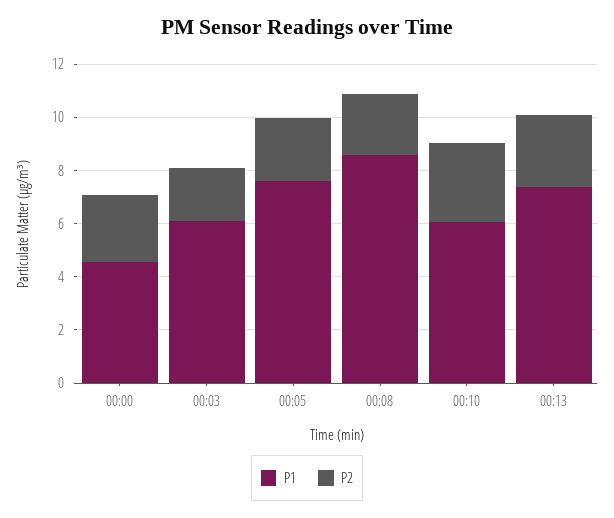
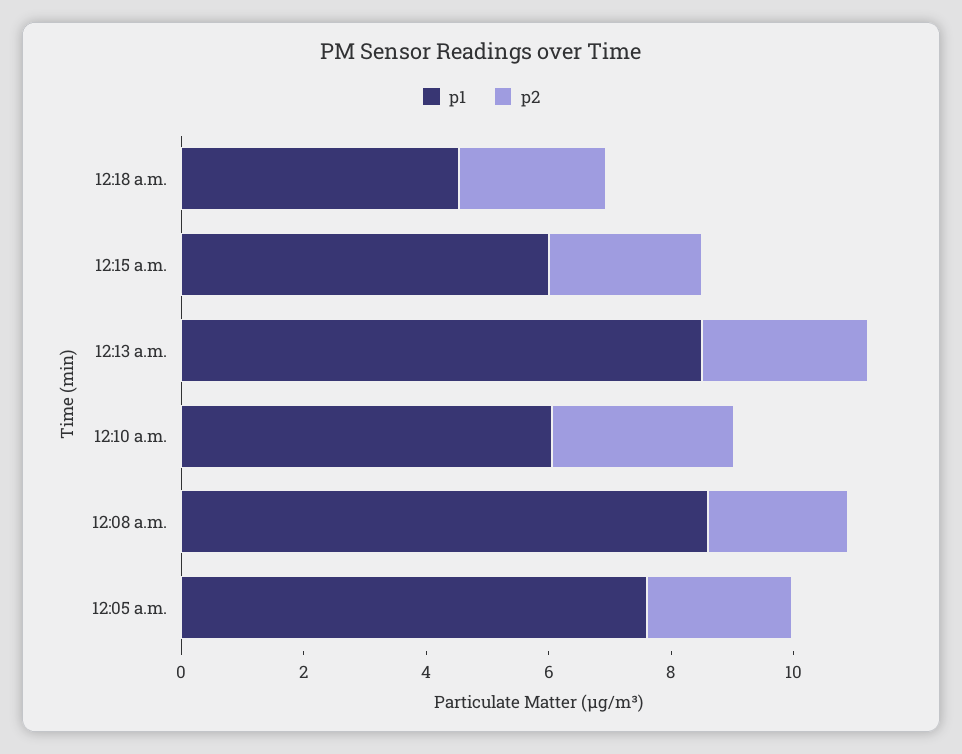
P1, 00:00: 4.5 -> none
P2, 00:00: 2.5 -> none
P1, 00:03: 6 -> none
P2, 00:03: 2 -> none
P1, 00:13: 7.5 -> 8.5
P1, 12:18 a.m.: none -> 4.5
P2, 12:18 a.m.: none -> 2.5
P1, 12:15 a.m.: none -> 6
P2, 12:15 a.m.: none -> 2.5

